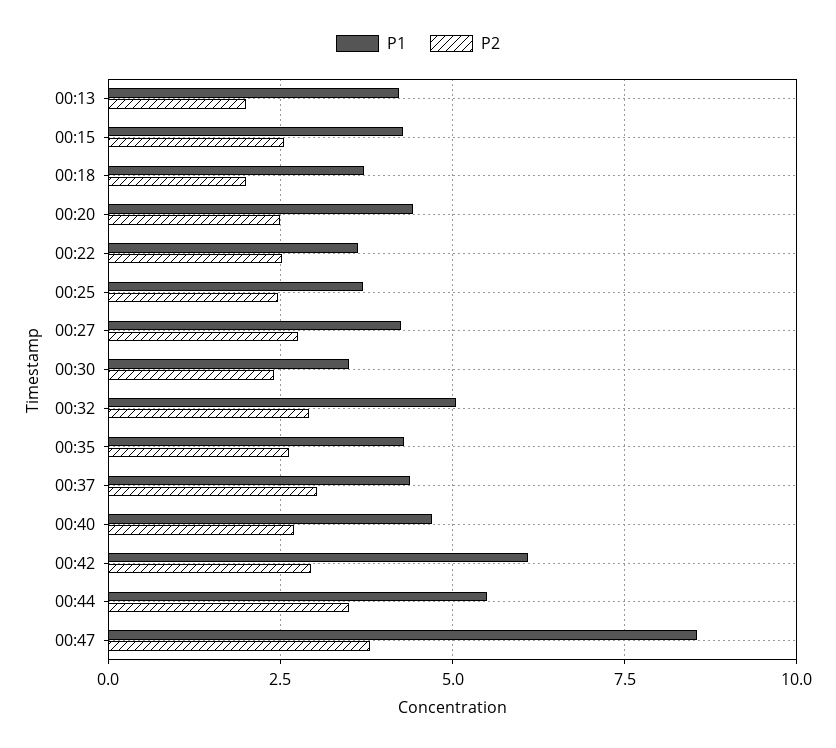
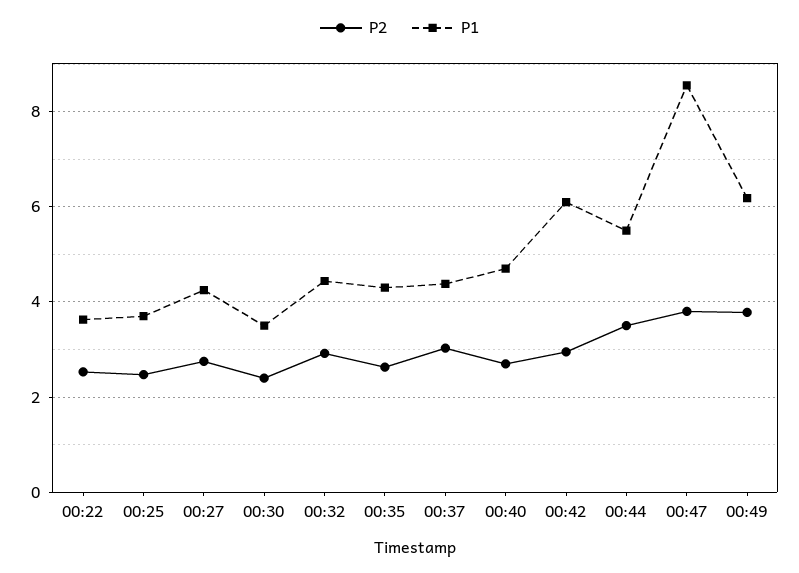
P1, 00:13: 4.25 -> none
P2, 00:13: 2 -> none
P1, 00:15: 4.25 -> none
P2, 00:15: 2.5 -> none
P1, 00:18: 3.75 -> none
P2, 00:18: 2 -> none
P1, 00:20: 4.5 -> none
P2, 00:20: 2.5 -> none
P1, 00:32: 5 -> 4.4
P2, 00:49: none -> 3.8
P1, 00:49: none -> 6.2

